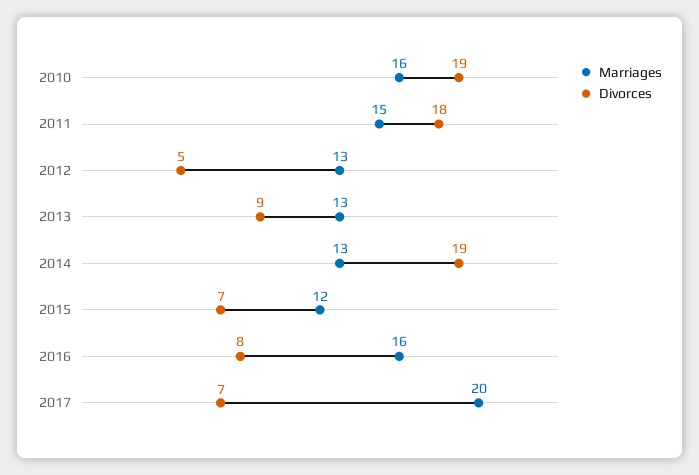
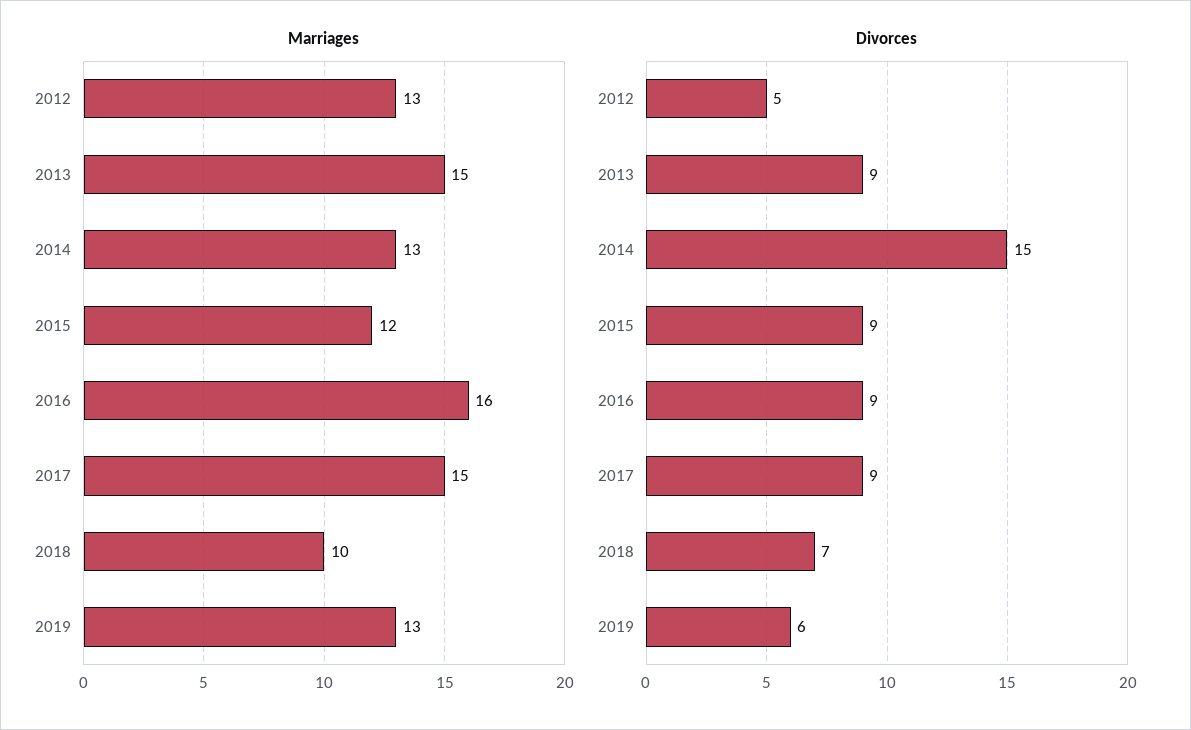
Marriages, 2010: 16 -> none
Divorces, 2010: 19 -> none
Marriages, 2011: 15 -> none
Divorces, 2011: 18 -> none
Marriages, 2013: 13 -> 15
Divorces, 2014: 19 -> 15
Divorces, 2015: 7 -> 9
Divorces, 2016: 8 -> 9
Marriages, 2017: 20 -> 15
Divorces, 2017: 7 -> 9
Marriages, 2018: none -> 10
Marriages, 2019: none -> 13
Divorces, 2018: none -> 7
Divorces, 2019: none -> 6

